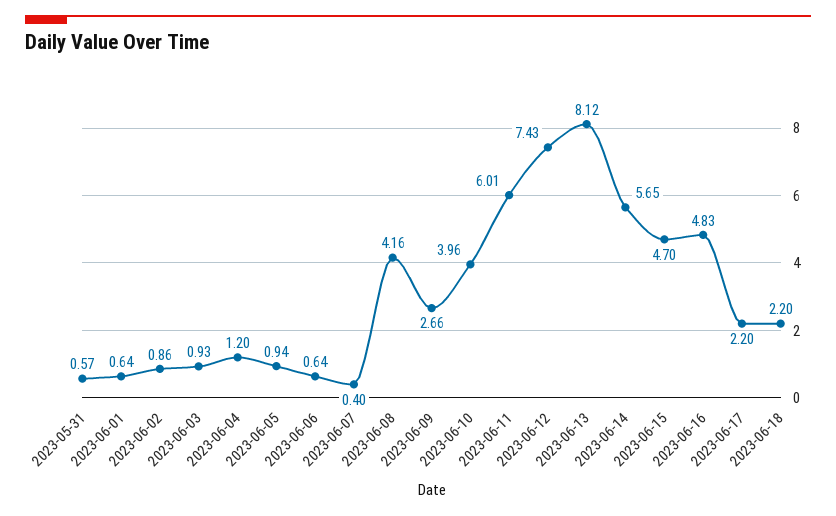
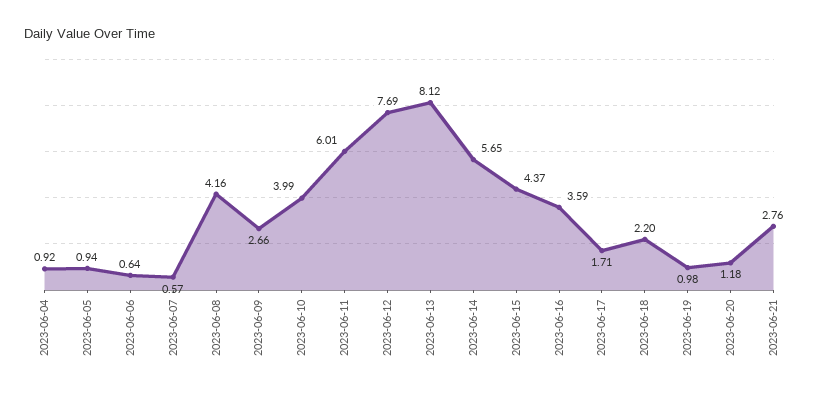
2023-05-31: 0.57 -> none
2023-06-01: 0.64 -> none
2023-06-02: 0.86 -> none
2023-06-03: 0.93 -> none
2023-06-04: 1.2 -> 0.92
2023-06-07: 0.4 -> 0.57
2023-06-10: 3.96 -> 3.99
2023-06-12: 7.43 -> 7.69
2023-06-15: 4.7 -> 4.37
2023-06-16: 4.83 -> 3.59
2023-06-17: 2.2 -> 1.71
2023-06-19: none -> 0.98
2023-06-20: none -> 1.18
2023-06-21: none -> 2.76

